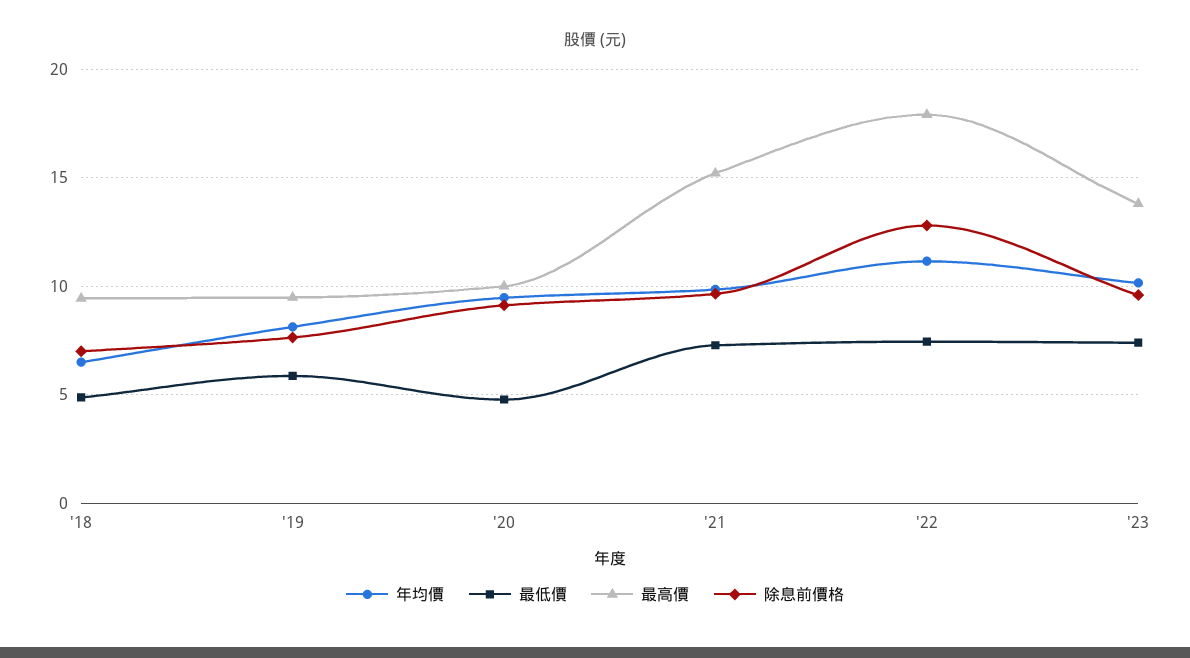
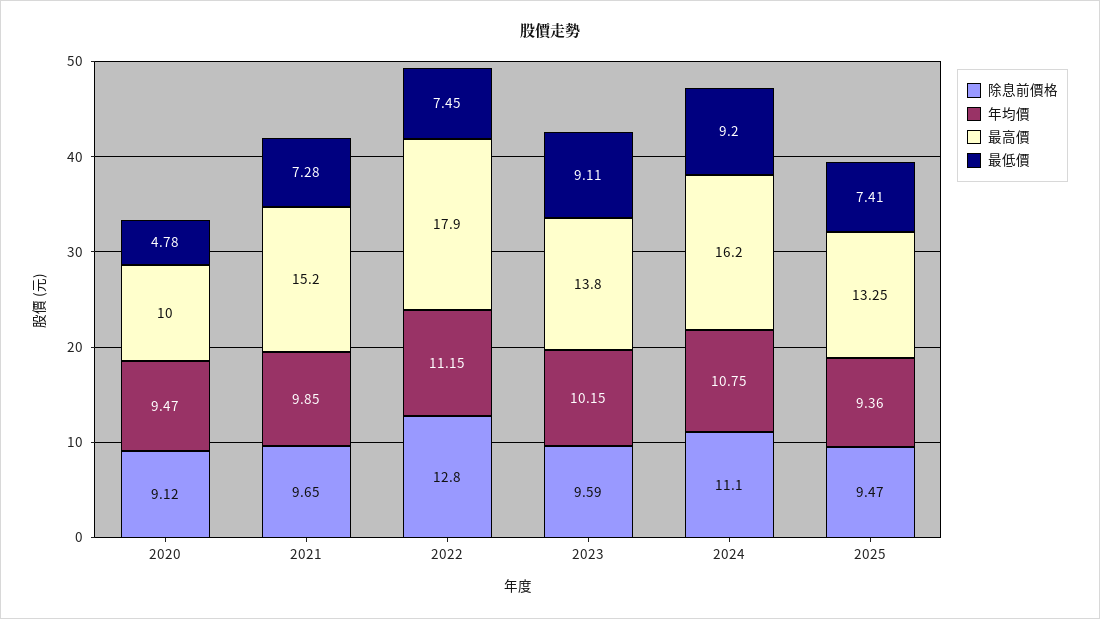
年均價, '18: 6.5 -> none
最低價, '18: 5 -> none
最高價, '18: 9.5 -> none
除息前價格, '18: 7 -> none
年均價, '19: 8 -> none
最低價, '19: 6 -> none
最高價, '19: 9.5 -> none
除息前價格, '19: 7.5 -> none
最低價, '23: 7.5 -> 9.11
除息前價格, 2024: none -> 11.1
年均價, 2024: none -> 10.75
最高價, 2024: none -> 16.2
最低價, 2024: none -> 9.2
除息前價格, 2025: none -> 9.47
年均價, 2025: none -> 9.36
最高價, 2025: none -> 13.25
最低價, 2025: none -> 7.41

